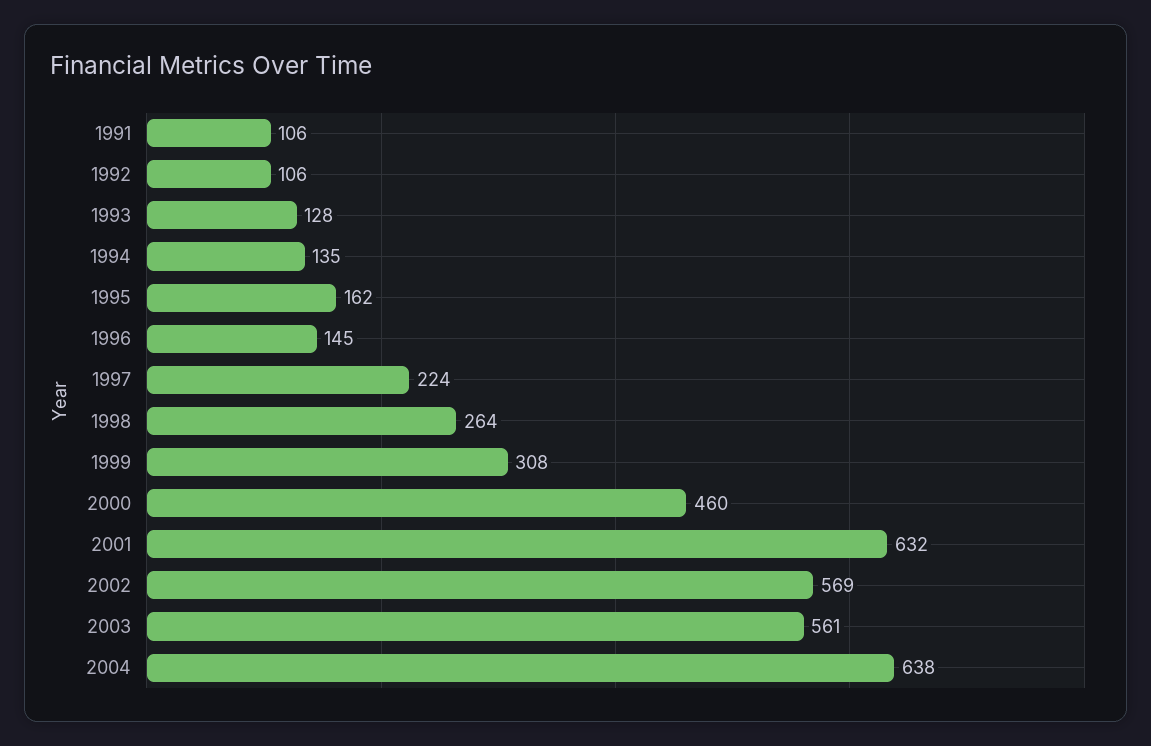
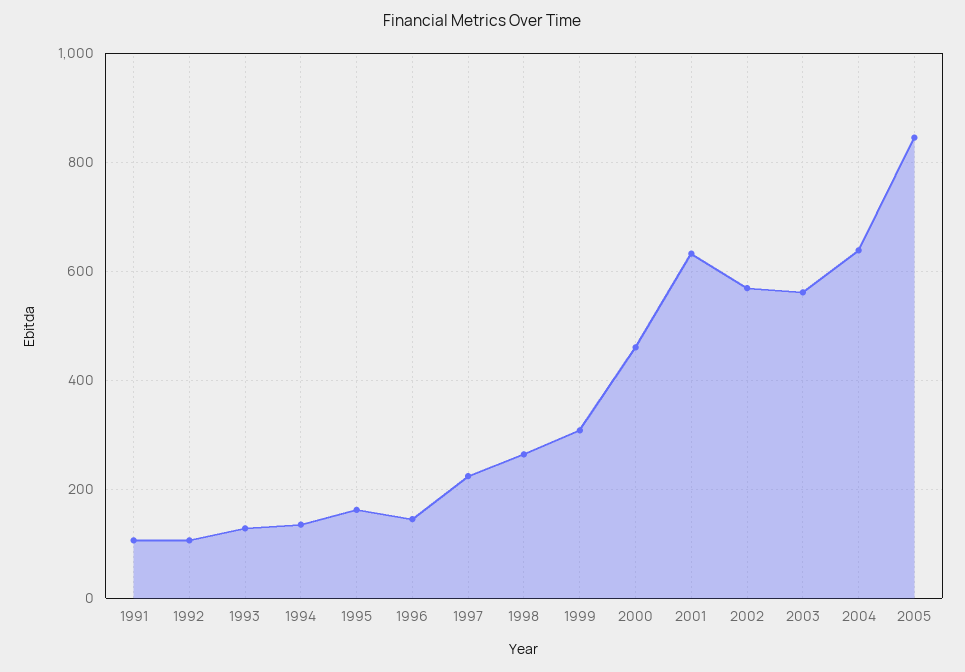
2005: none -> 840

